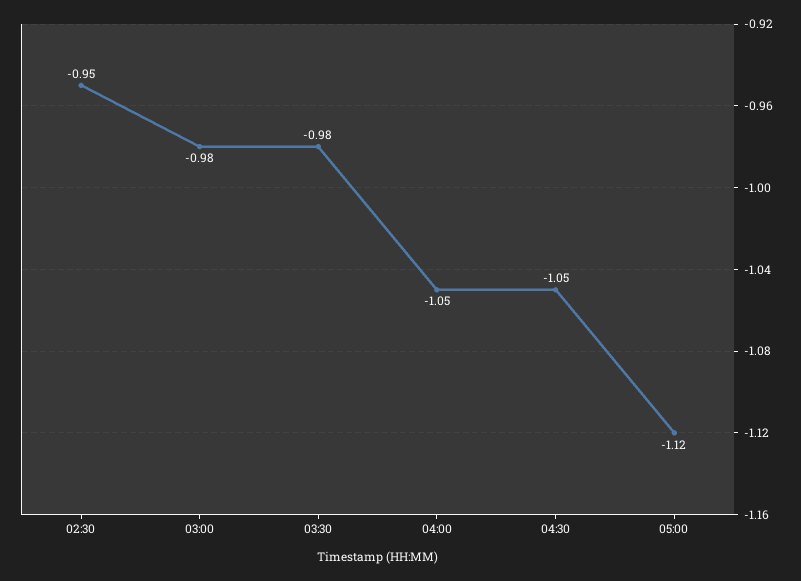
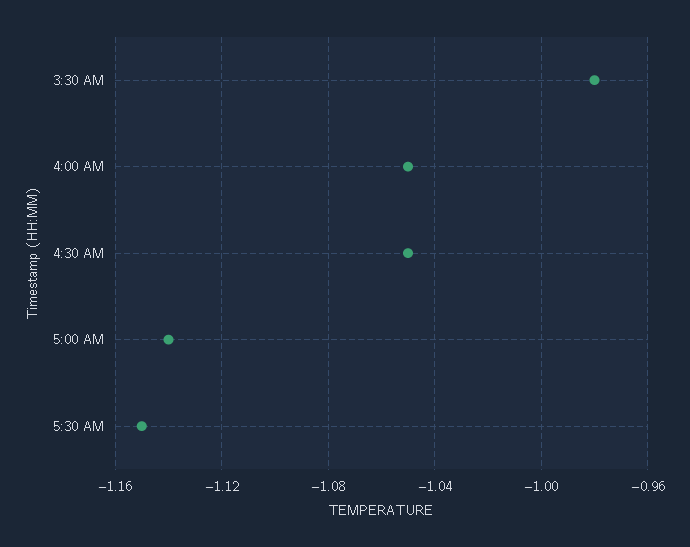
02:30: -0.95 -> none
03:00: -0.98 -> none
05:00: -1.12 -> -1.14
5:30 AM: none -> -1.15

